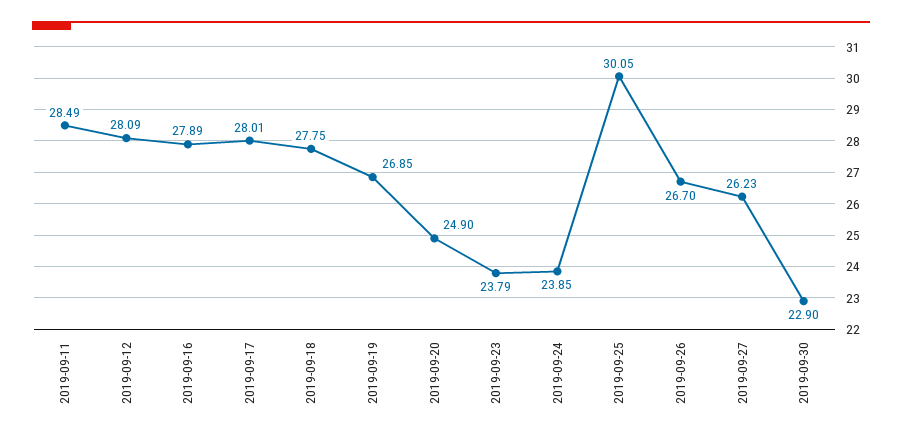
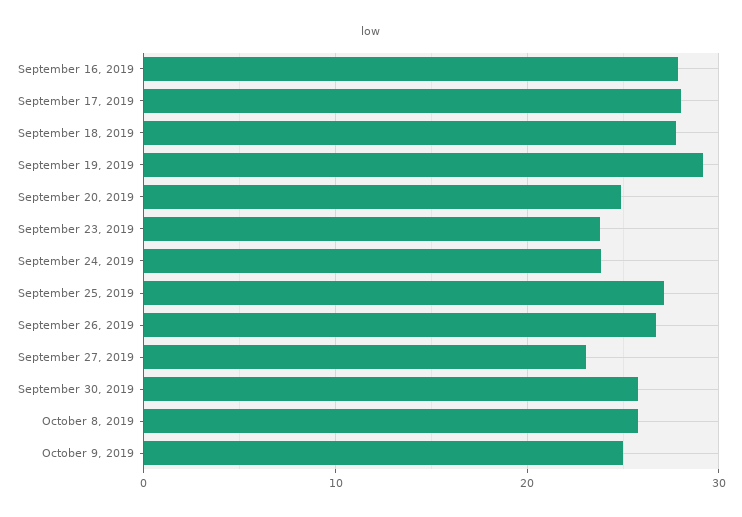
2019-09-11: 28.49 -> none
2019-09-12: 28.09 -> none
2019-09-19: 26.85 -> 29
2019-09-25: 30.05 -> 27
2019-09-27: 26.23 -> 23
2019-09-30: 22.9 -> 26
October 8, 2019: none -> 26
October 9, 2019: none -> 25

